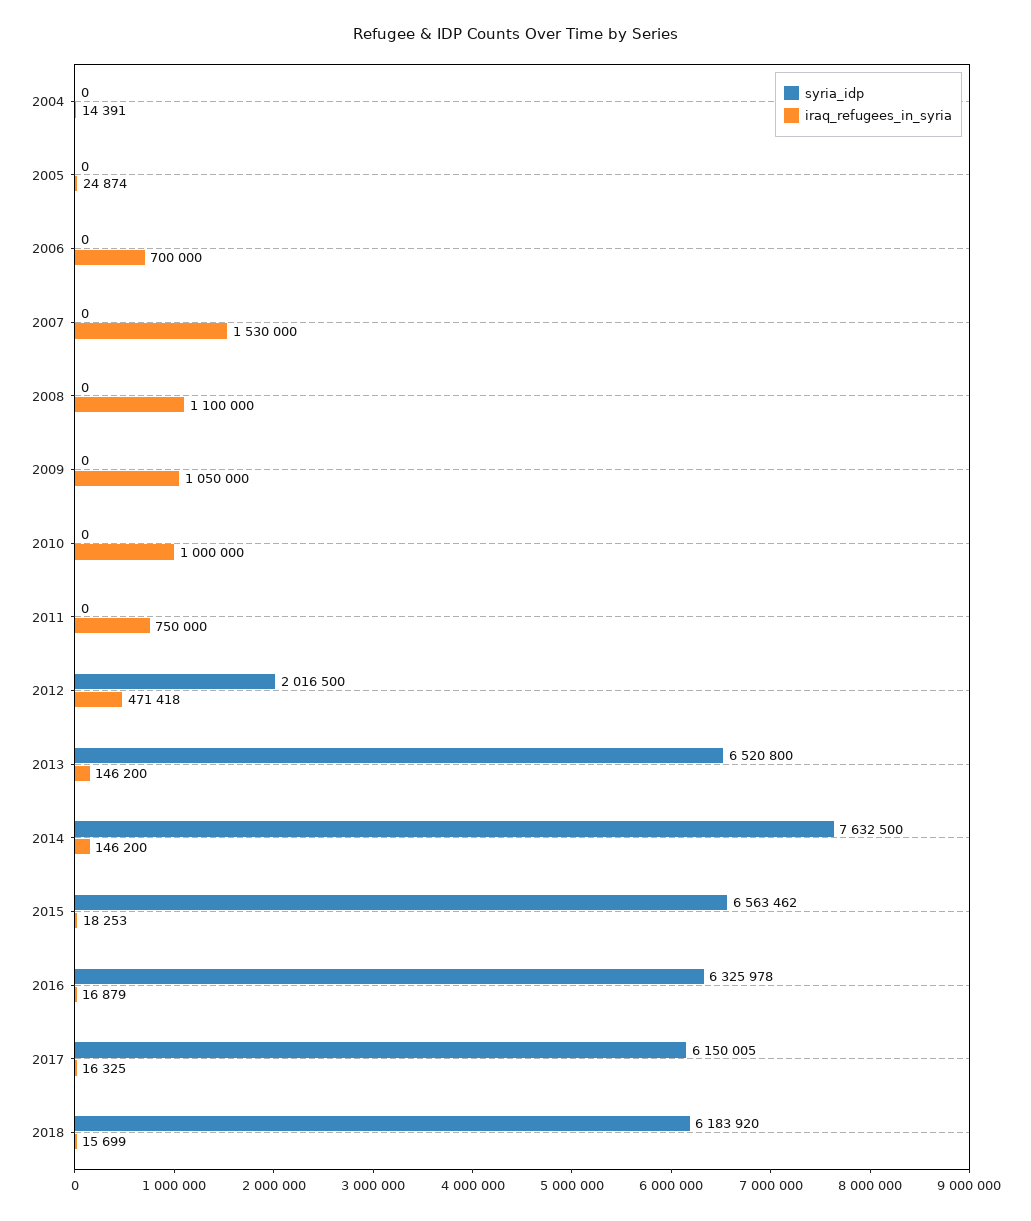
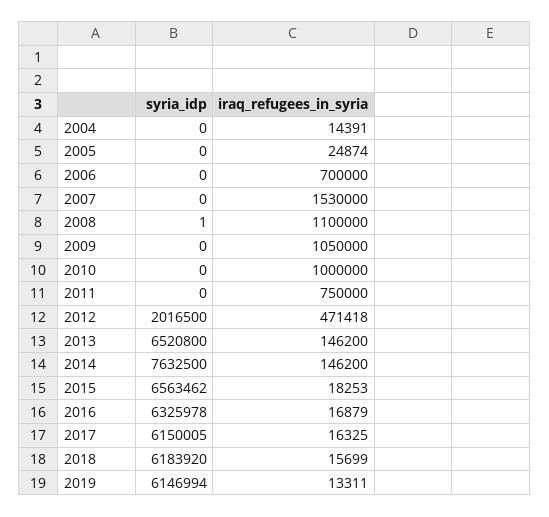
syria_idp, 2008: 0 -> 1
syria_idp, 2019: none -> 6146994
iraq_refugees_in_syria, 2019: none -> 13311

